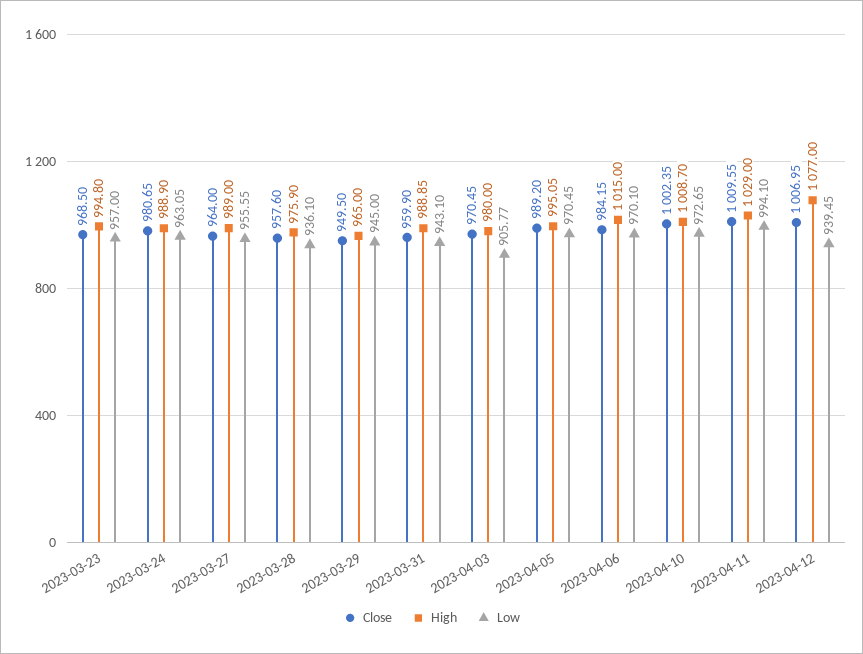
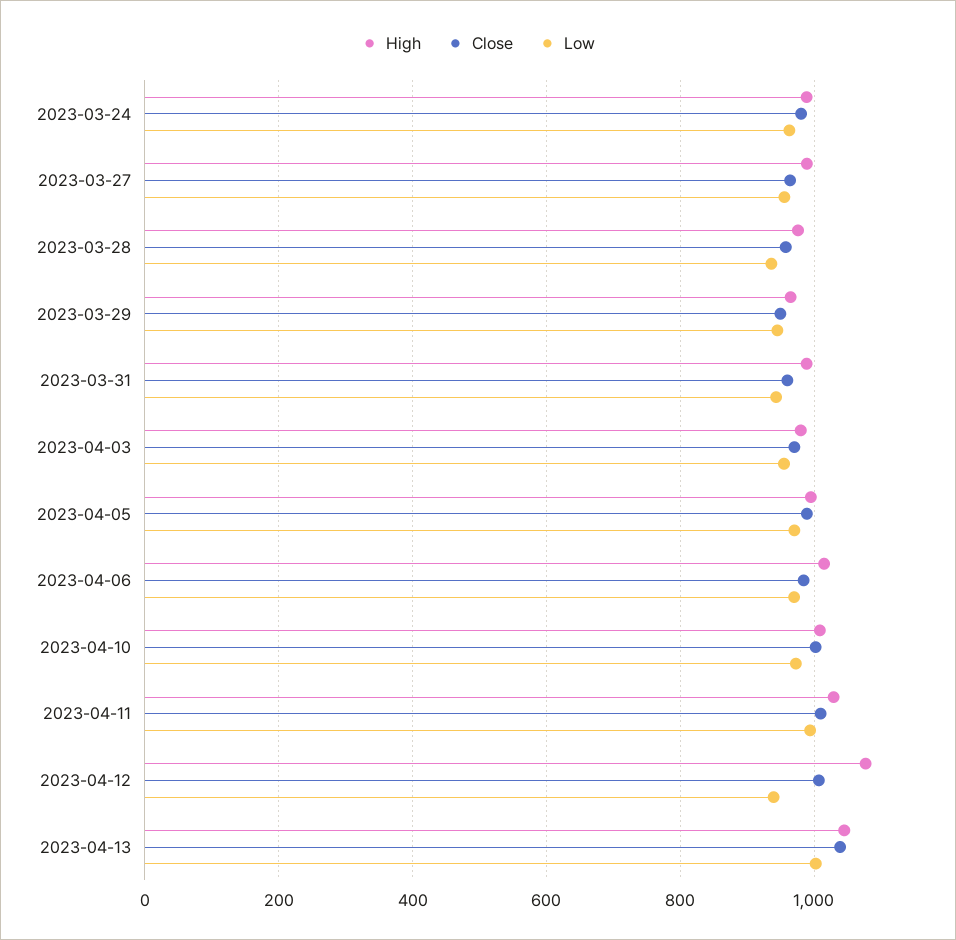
Close, 2023-03-23: 968.5 -> none
High, 2023-03-23: 994.8 -> none
Low, 2023-03-23: 957 -> none
Low, 2023-04-03: 905.77 -> 960
High, 2023-04-13: none -> 1040
Close, 2023-04-13: none -> 1040
Low, 2023-04-13: none -> 1000

